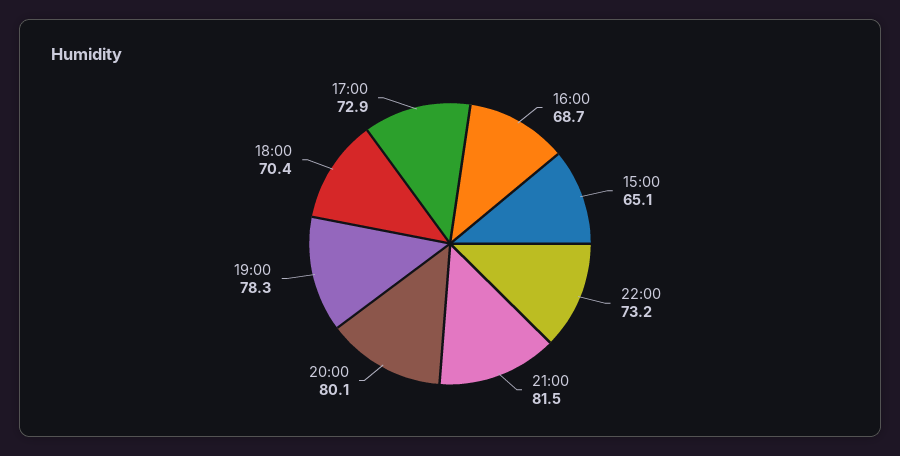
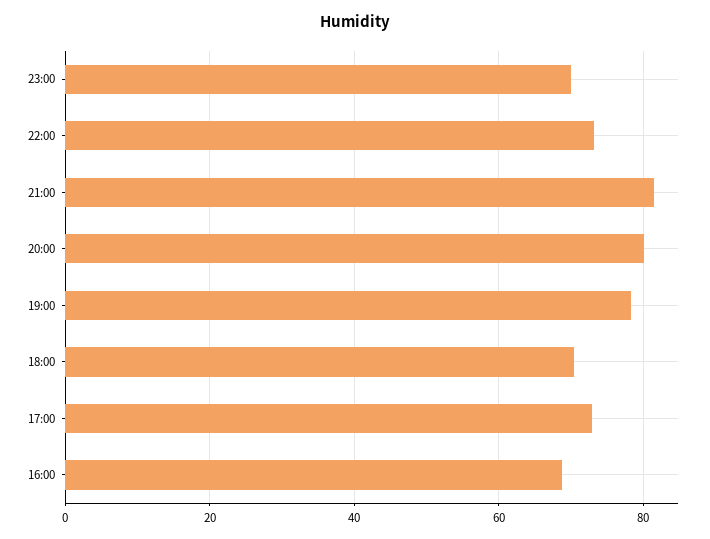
15:00: 65.1 -> none
23:00: none -> 70

